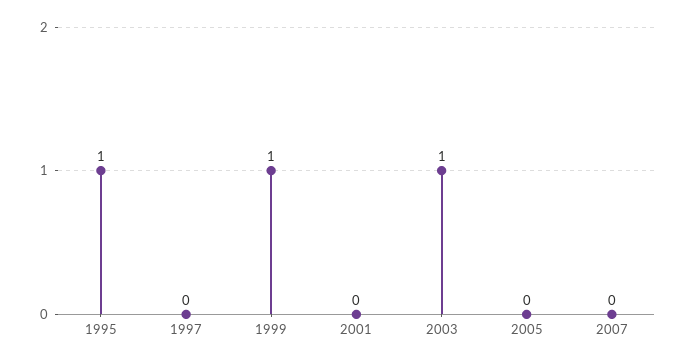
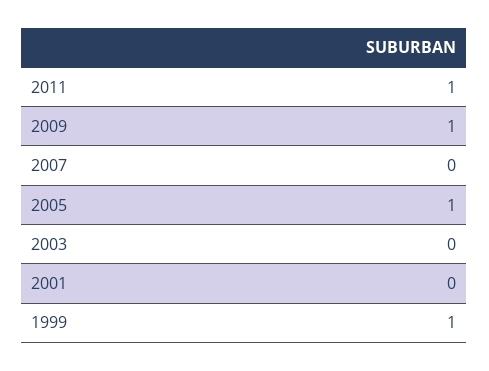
1995: 1 -> none
1997: 0 -> none
2003: 1 -> 0
2005: 0 -> 1
2011: none -> 1
2009: none -> 1

